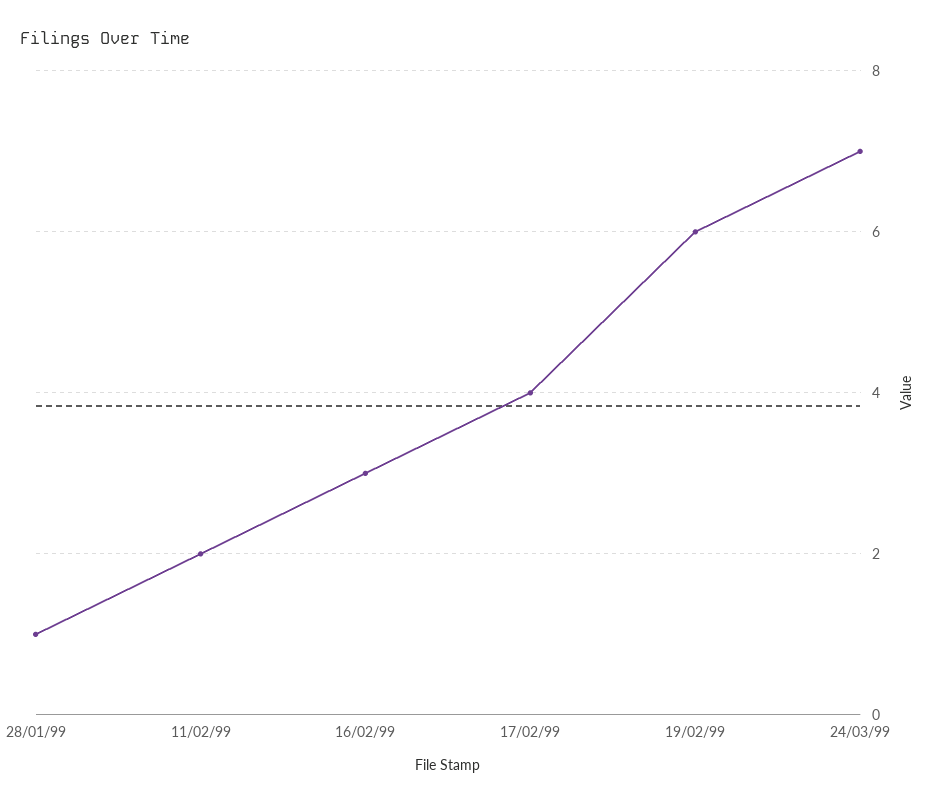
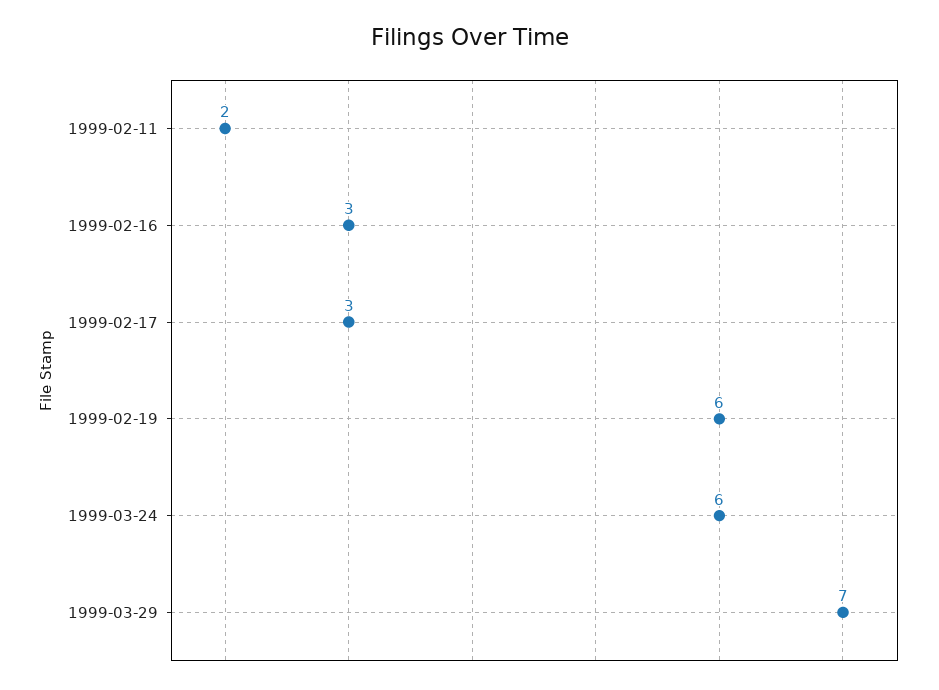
28/01/99: 1 -> none
17/02/99: 4 -> 3
24/03/99: 7 -> 6
1999-03-29: none -> 7

